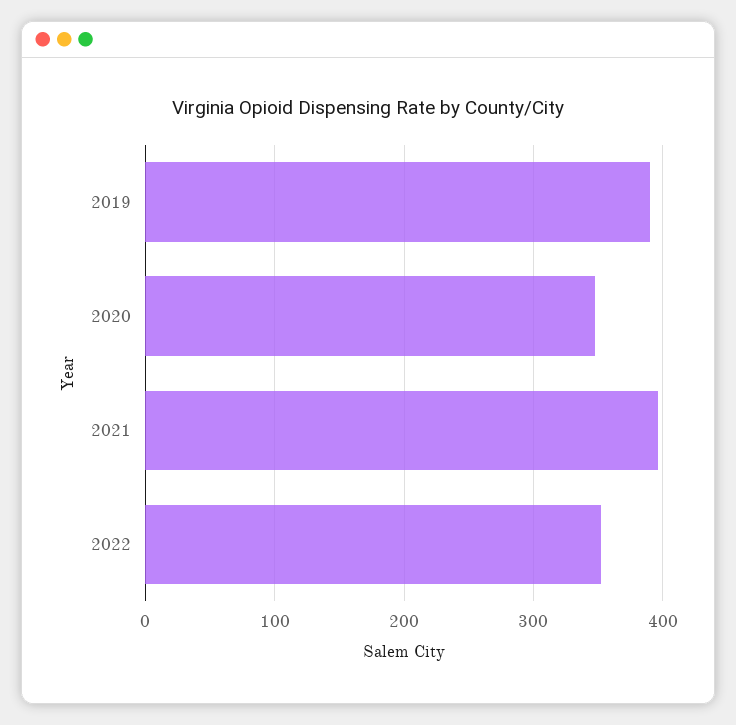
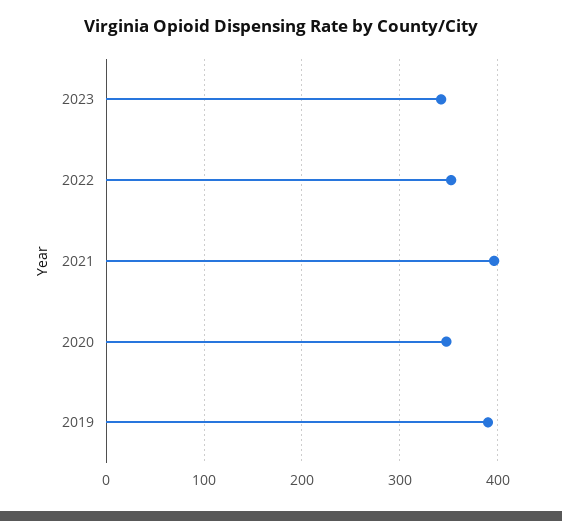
2023: none -> 340

